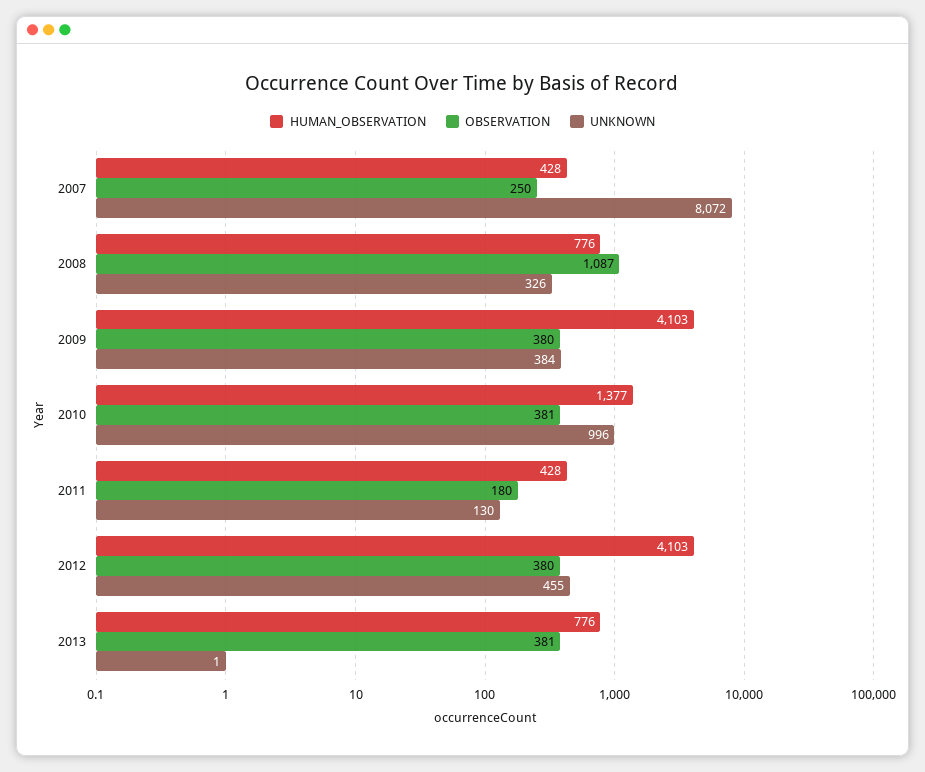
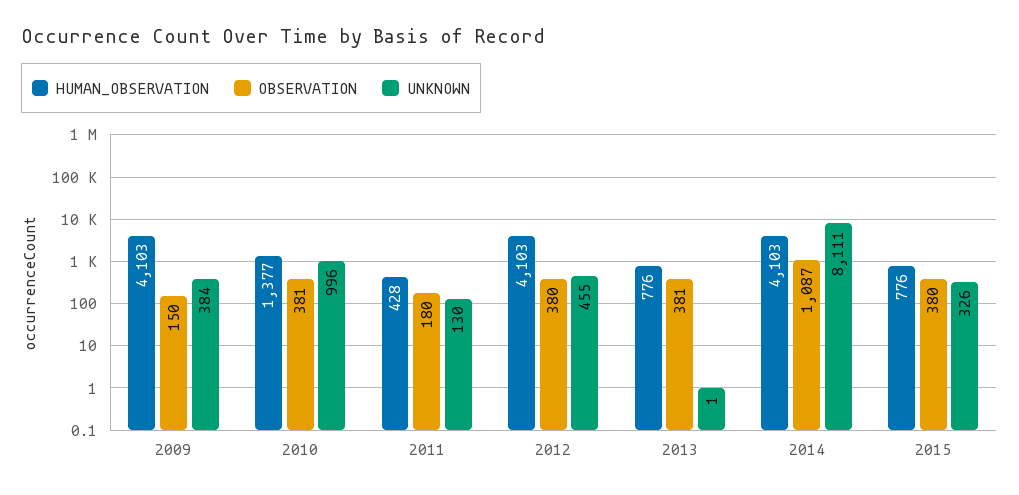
HUMAN_OBSERVATION, 2007: 428 -> none
OBSERVATION, 2007: 250 -> none
UNKNOWN, 2007: 8072 -> none
HUMAN_OBSERVATION, 2008: 776 -> none
OBSERVATION, 2008: 1087 -> none
UNKNOWN, 2008: 326 -> none
OBSERVATION, 2009: 380 -> 150
HUMAN_OBSERVATION, 2014: none -> 4103
OBSERVATION, 2014: none -> 1087
UNKNOWN, 2014: none -> 8111
HUMAN_OBSERVATION, 2015: none -> 776
OBSERVATION, 2015: none -> 380
UNKNOWN, 2015: none -> 326

